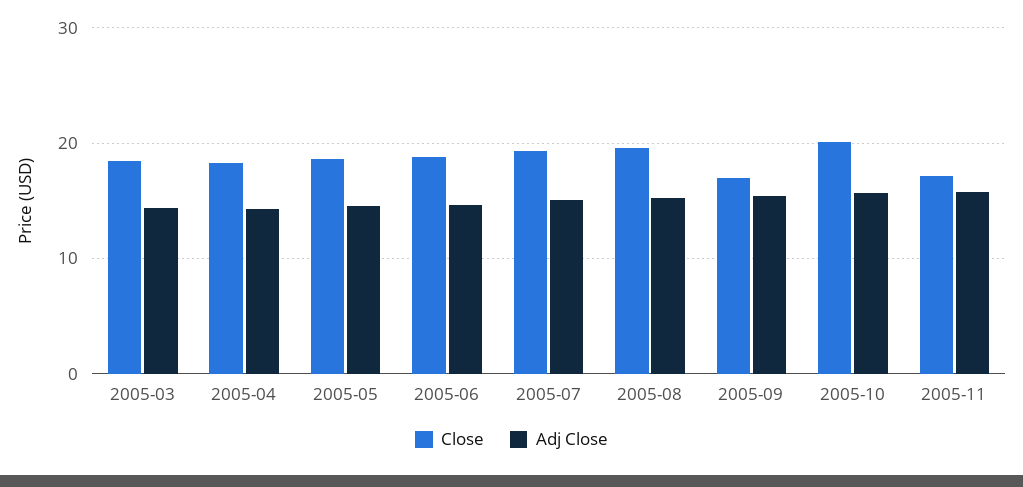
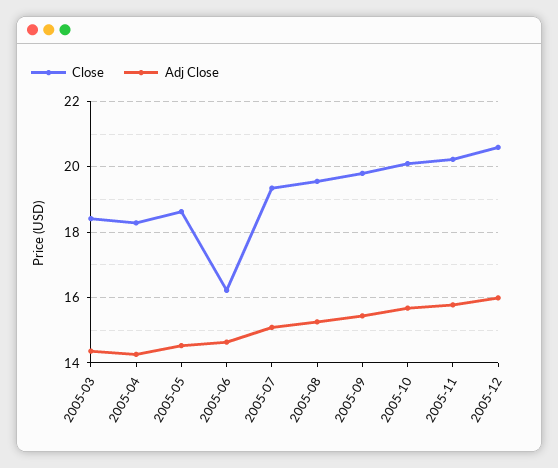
Close, 2005-06: 19 -> 16.2
Close, 2005-09: 17 -> 19.8
Close, 2005-11: 17 -> 20.2
Close, 2005-12: none -> 20.6
Adj Close, 2005-12: none -> 16

